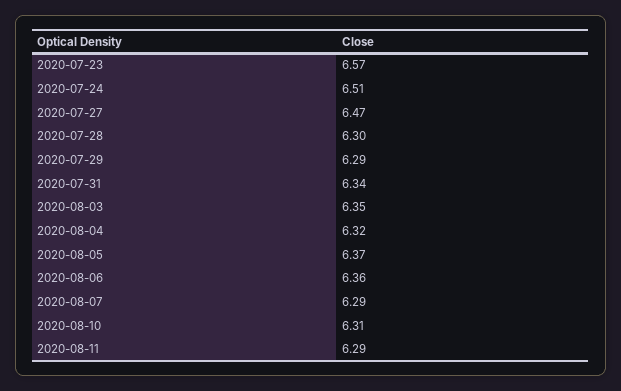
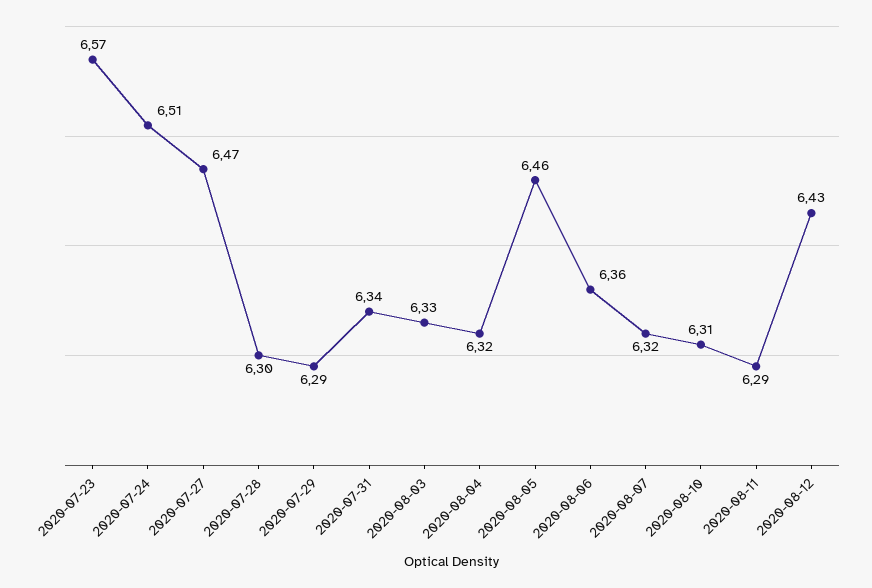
2020-08-03: 6.35 -> 6.33
2020-08-05: 6.37 -> 6.46
2020-08-07: 6.29 -> 6.32
2020-08-12: none -> 6.43

